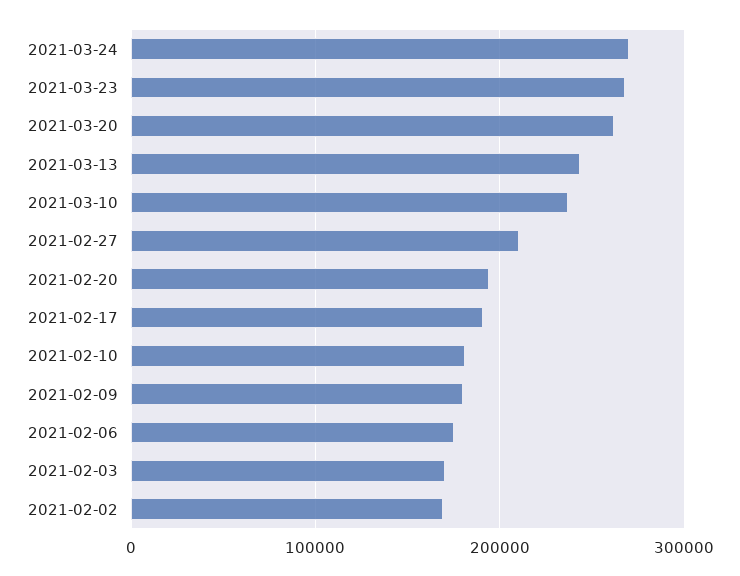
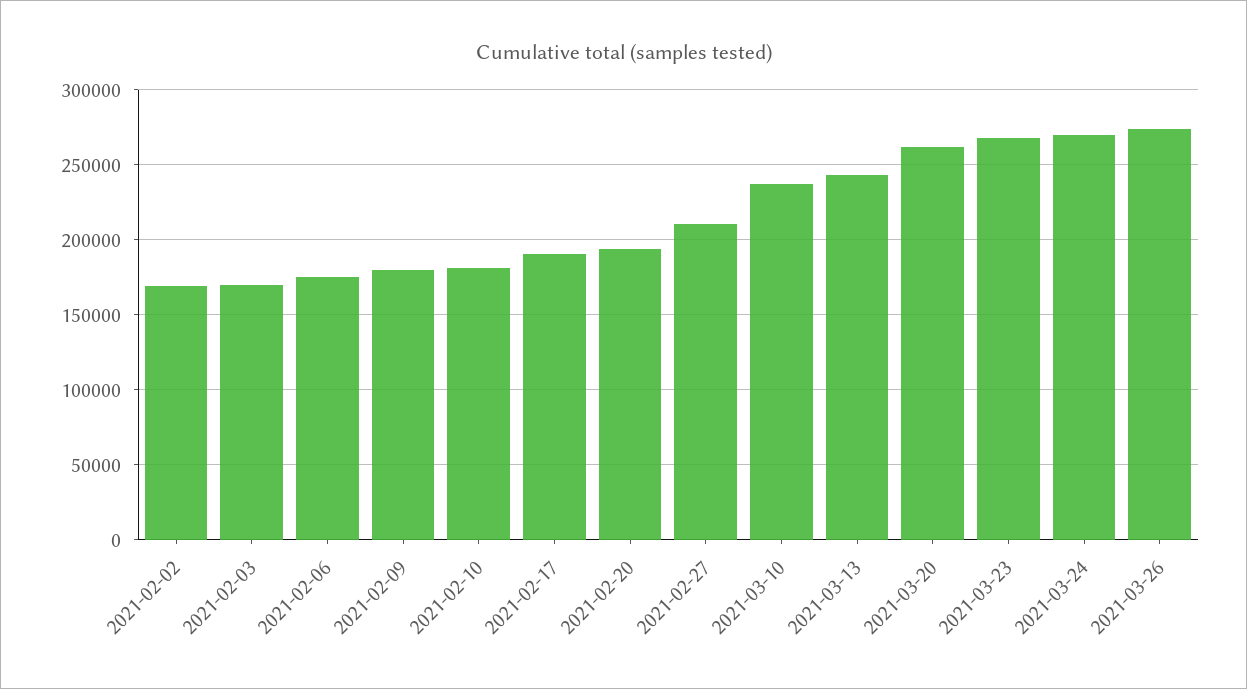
2021-03-26: none -> 275000

